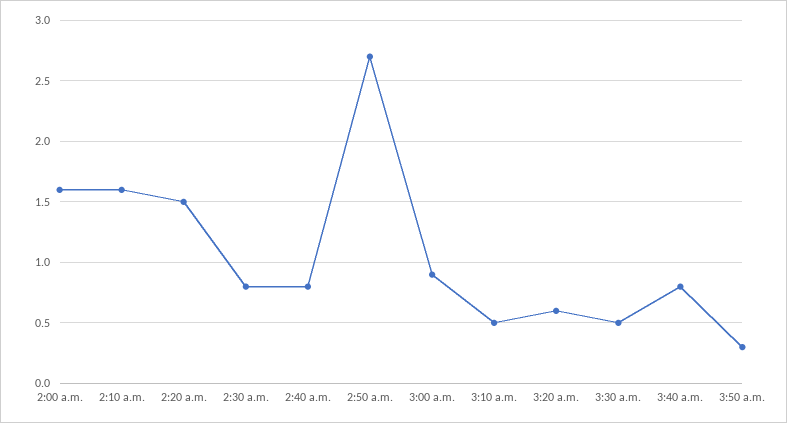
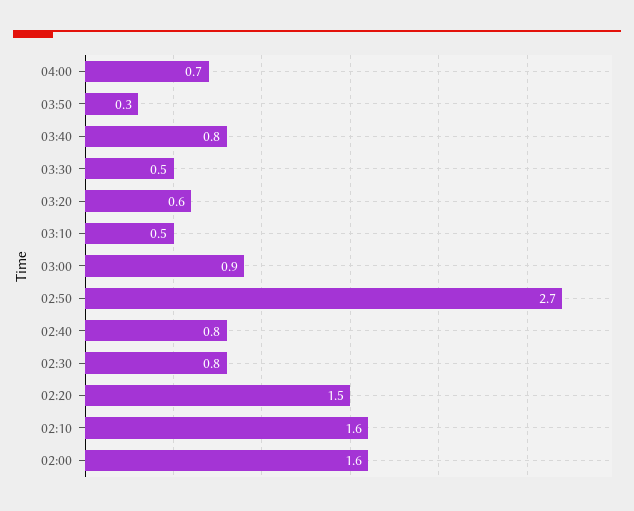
04:00: none -> 0.7

